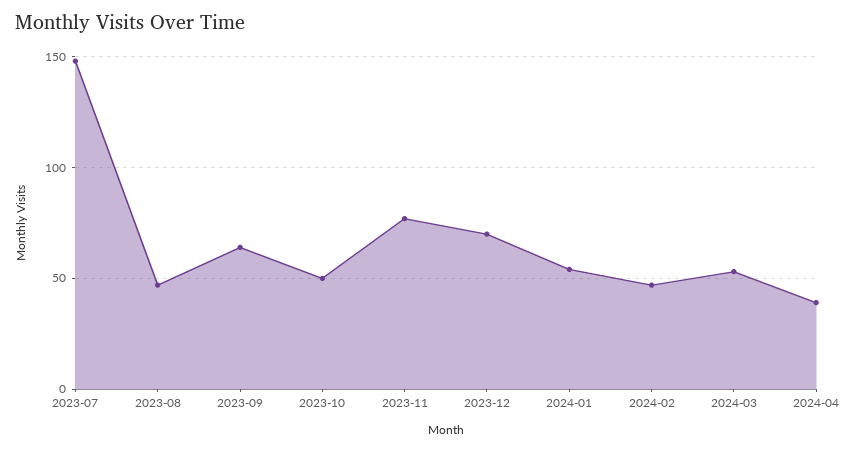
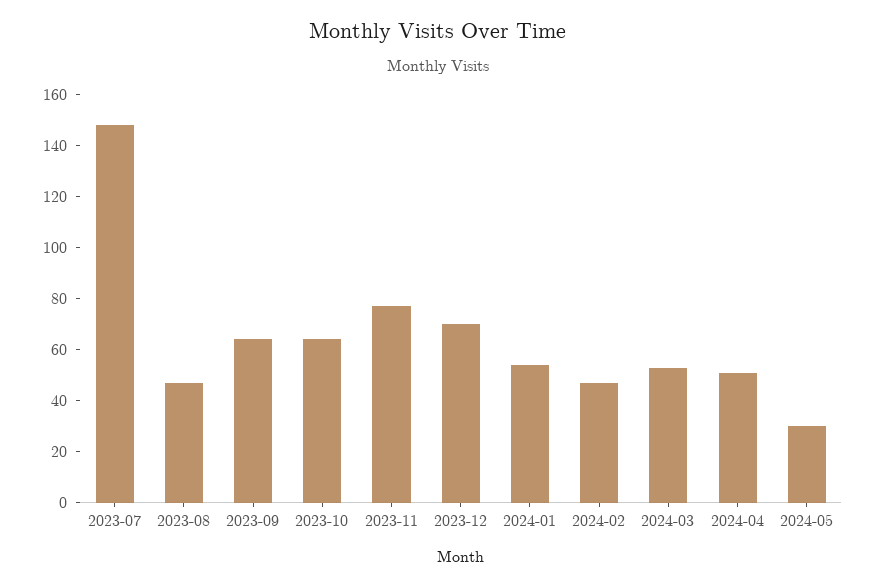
2023-10: 50 -> 65
2024-04: 40 -> 50
2024-05: none -> 30

